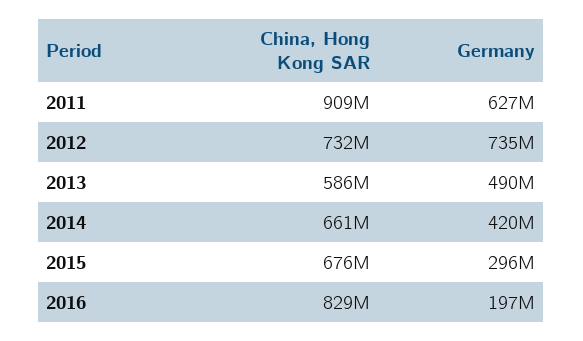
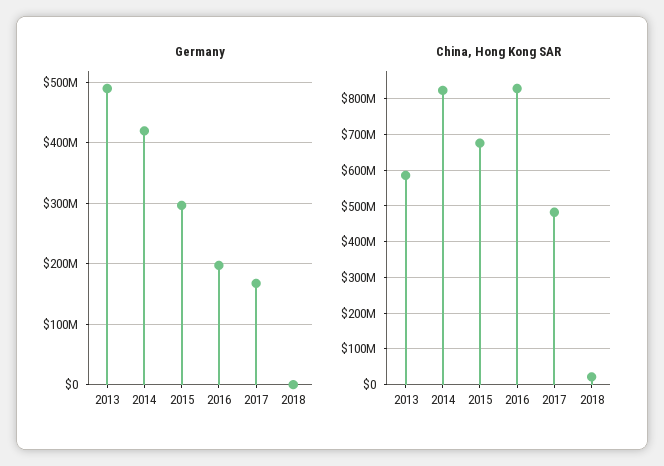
China, Hong Kong SAR, 2011: 909000000 -> none
Germany, 2011: 627000000 -> none
China, Hong Kong SAR, 2012: 732000000 -> none
Germany, 2012: 735000000 -> none
China, Hong Kong SAR, 2014: 661000000 -> 820000000
Germany, 2017: none -> 170000000
Germany, 2018: none -> 0
China, Hong Kong SAR, 2017: none -> 480000000
China, Hong Kong SAR, 2018: none -> 20000000

